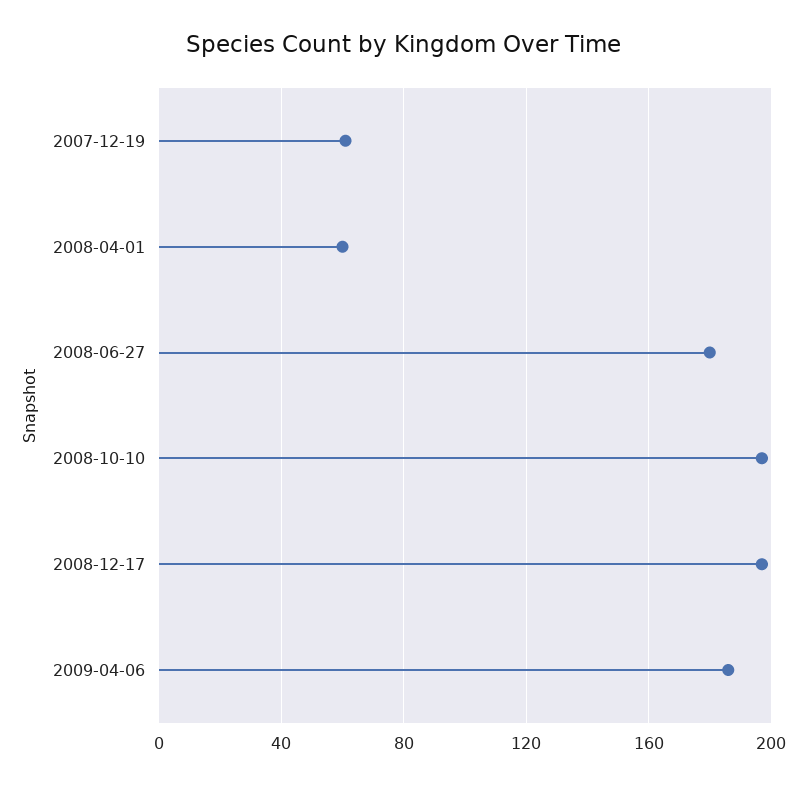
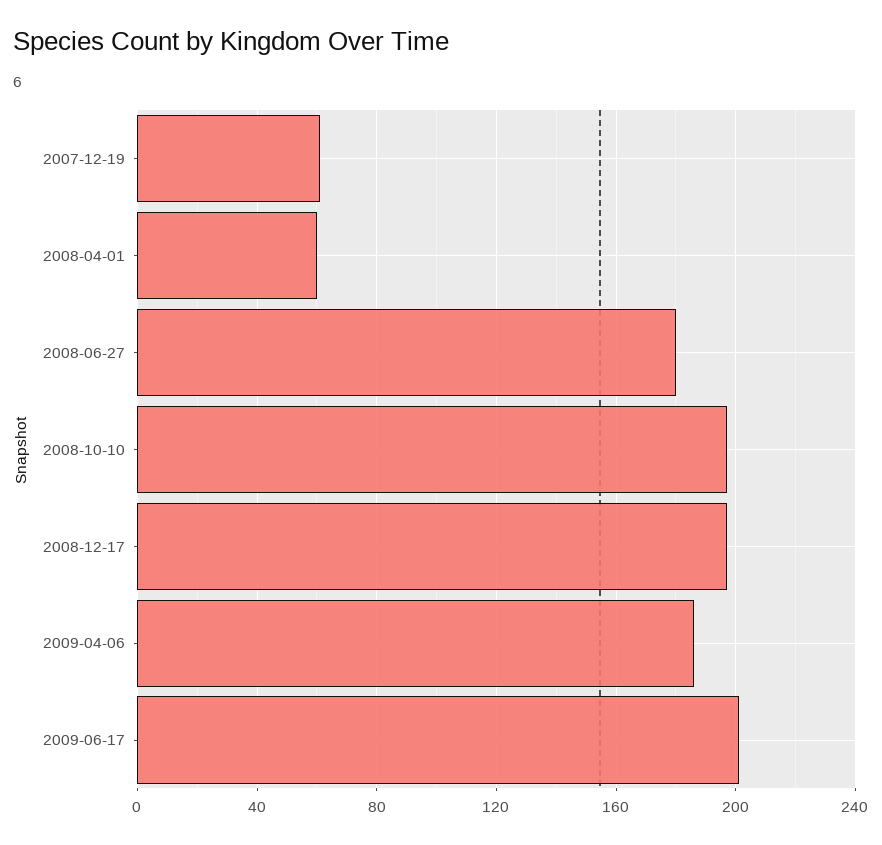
2009-06-17: none -> 200

